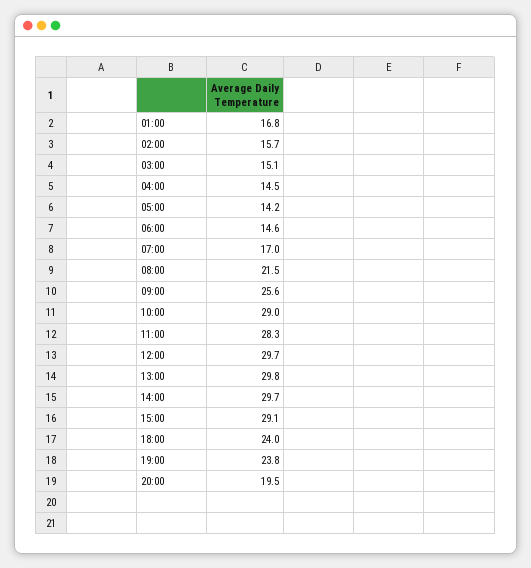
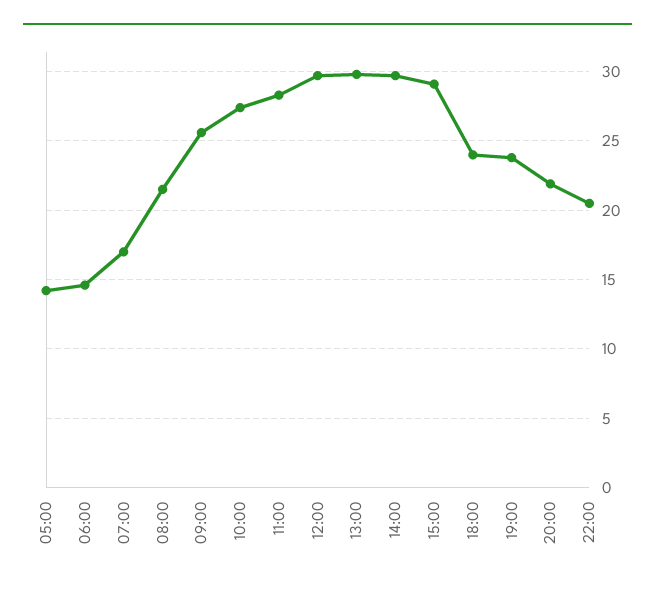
01:00: 16.8 -> none
02:00: 15.7 -> none
03:00: 15.1 -> none
04:00: 14.5 -> none
10:00: 29 -> 27.5
20:00: 19.5 -> 22
22:00: none -> 20.5

